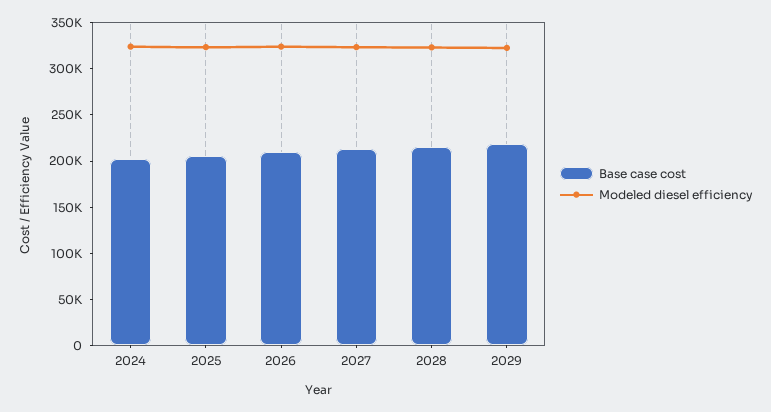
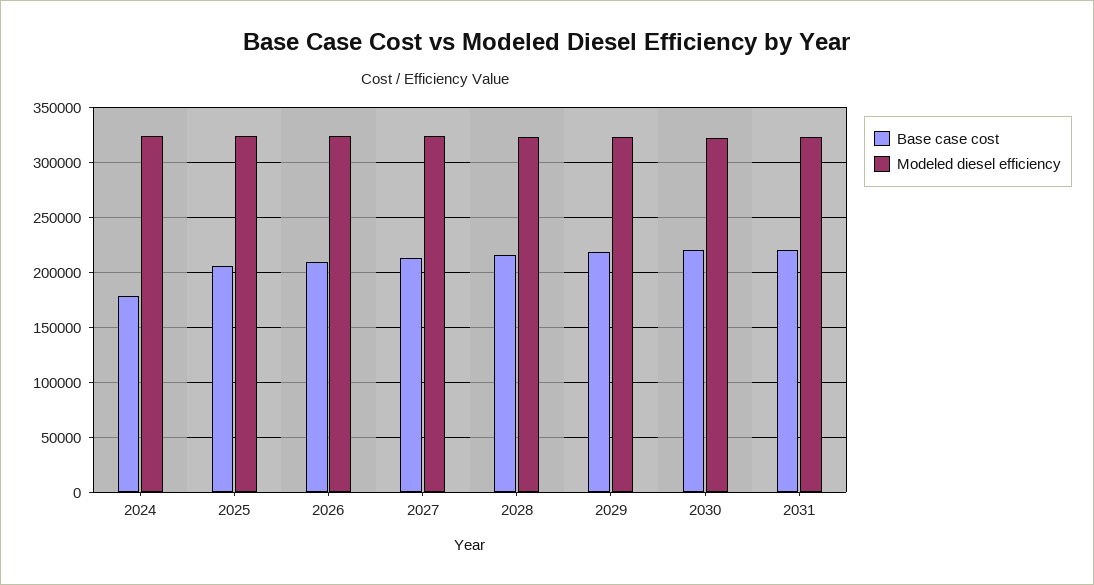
Base case cost, 2024: 200000 -> 180000
Base case cost, 2030: none -> 220000
Modeled diesel efficiency, 2030: none -> 320000
Base case cost, 2031: none -> 220000
Modeled diesel efficiency, 2031: none -> 320000

